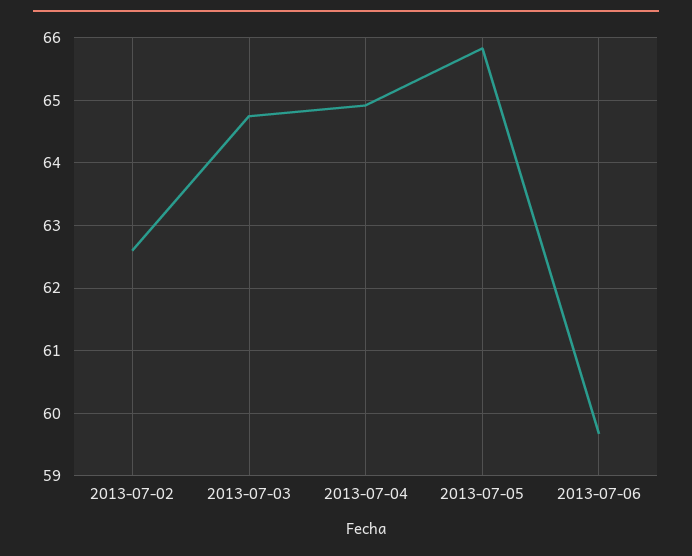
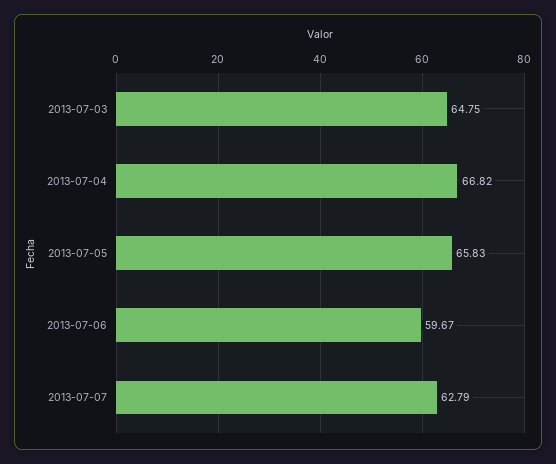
2013-07-02: 62.6 -> none
2013-07-04: 64.9 -> 66.82
2013-07-07: none -> 62.79

